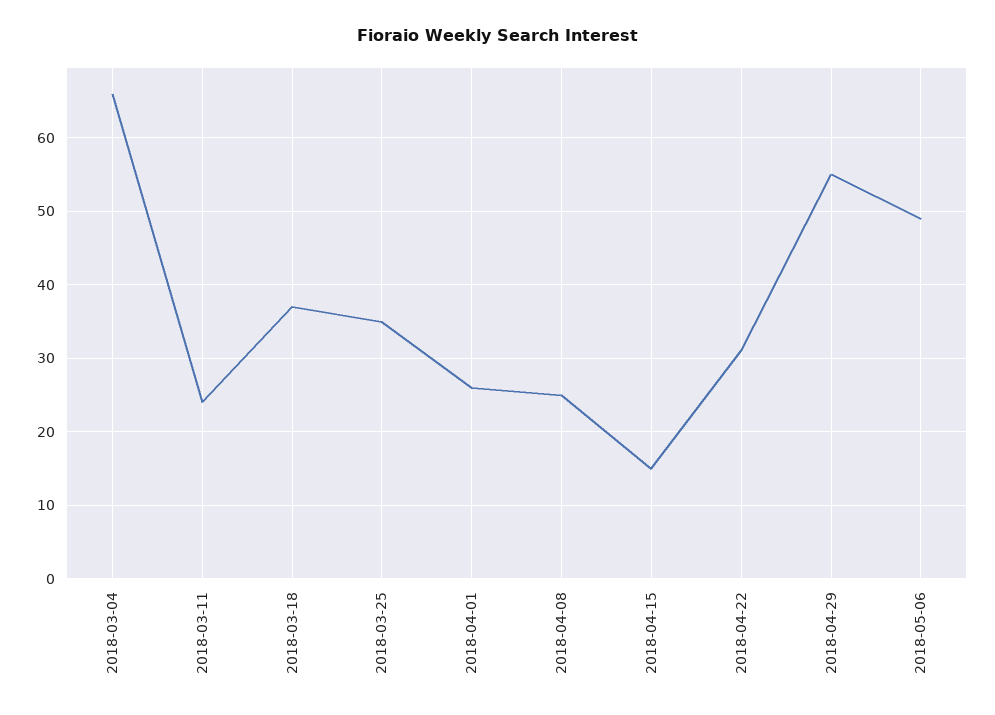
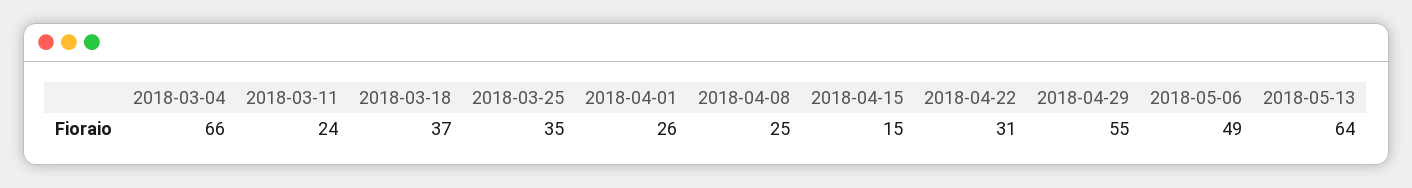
2018-05-13: none -> 64

